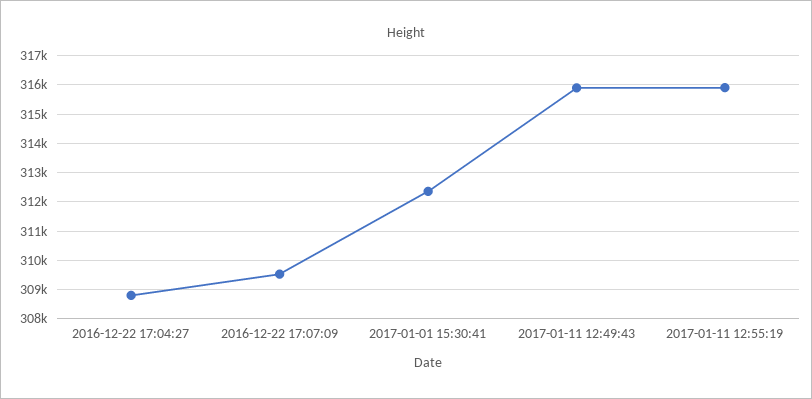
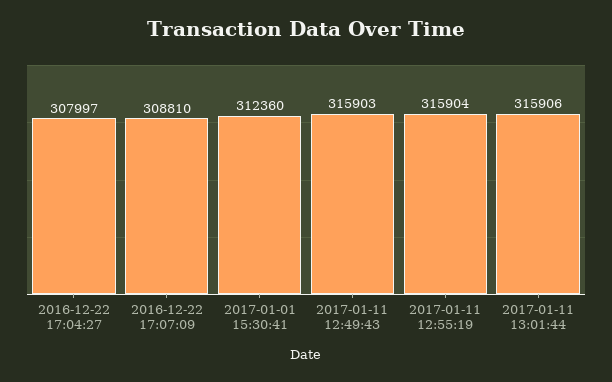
2016-12-22 17:04:27: 308750 -> 307997
2016-12-22 17:07:09: 309500 -> 308810
2017-01-11 13:01:44: none -> 315906

